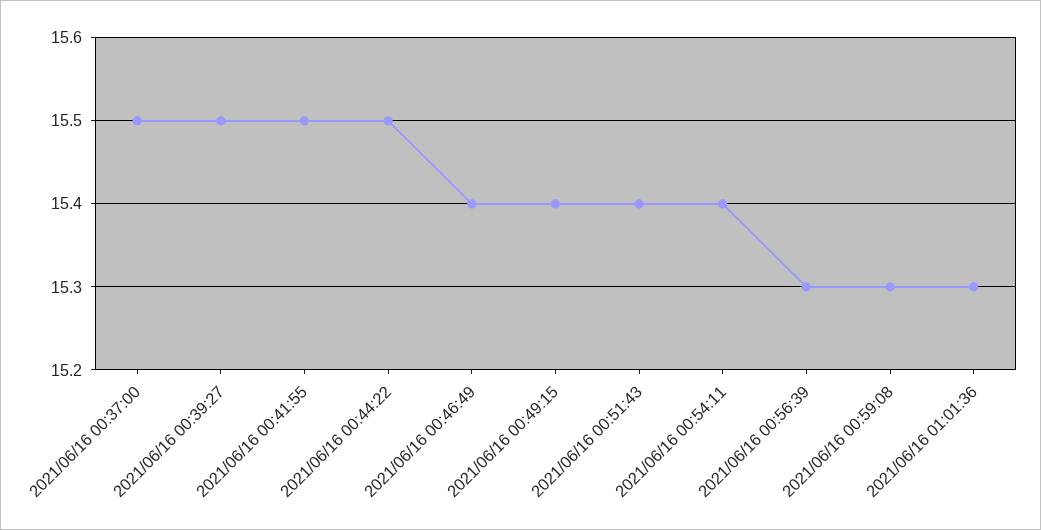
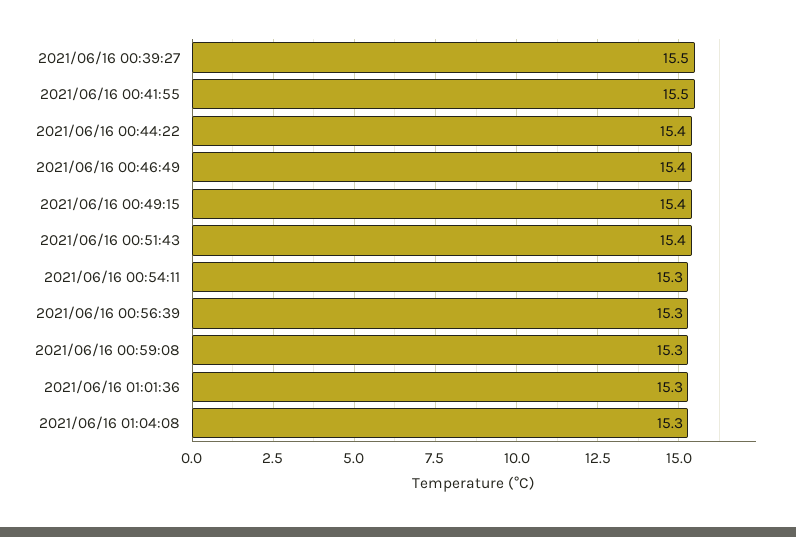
2021/06/16 00:37:00: 15.5 -> none
2021/06/16 00:44:22: 15.5 -> 15.4
2021/06/16 00:54:11: 15.4 -> 15.3
2021/06/16 01:04:08: none -> 15.3

